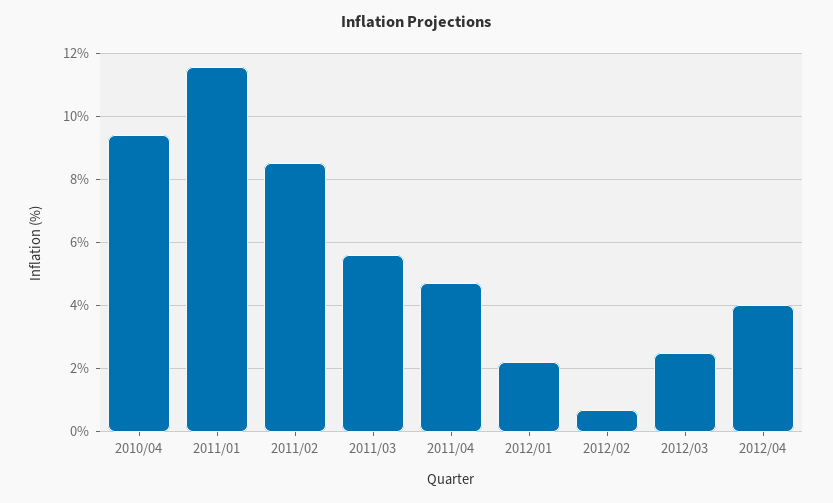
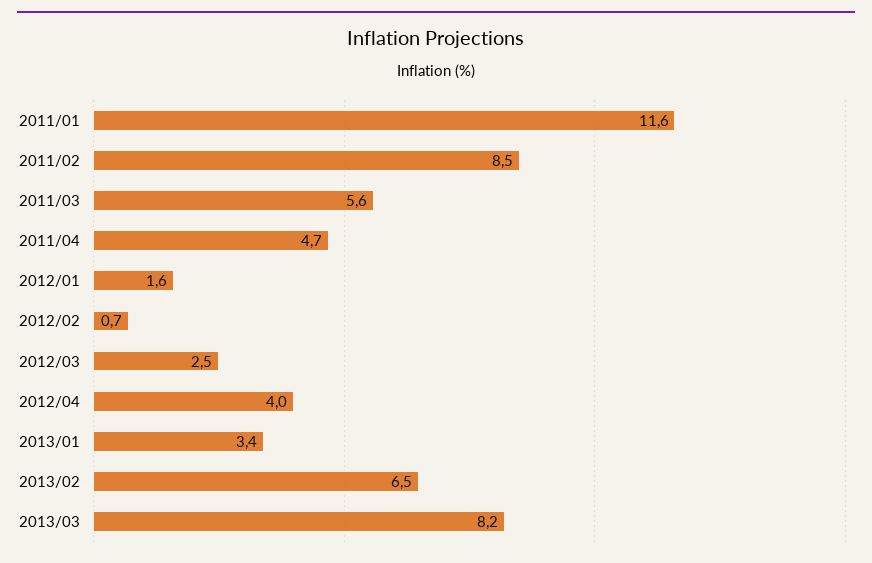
2010/04: 9.4 -> none
2012/01: 2.2 -> 1.6
2013/01: none -> 3.4
2013/02: none -> 6.5
2013/03: none -> 8.2

